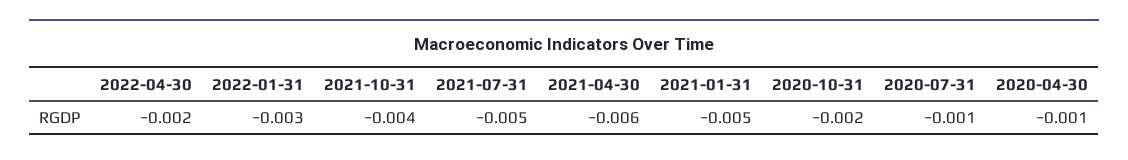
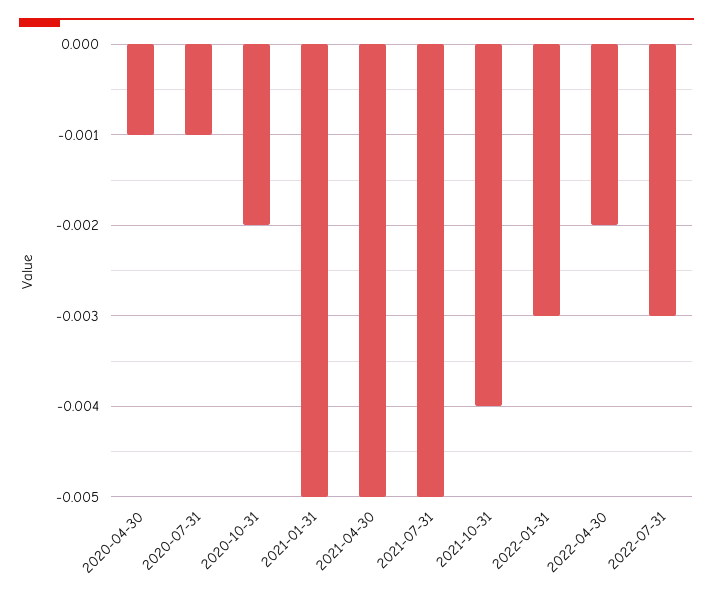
2021-04-30: -0.006 -> -0.005
2022-07-31: none -> -0.003

